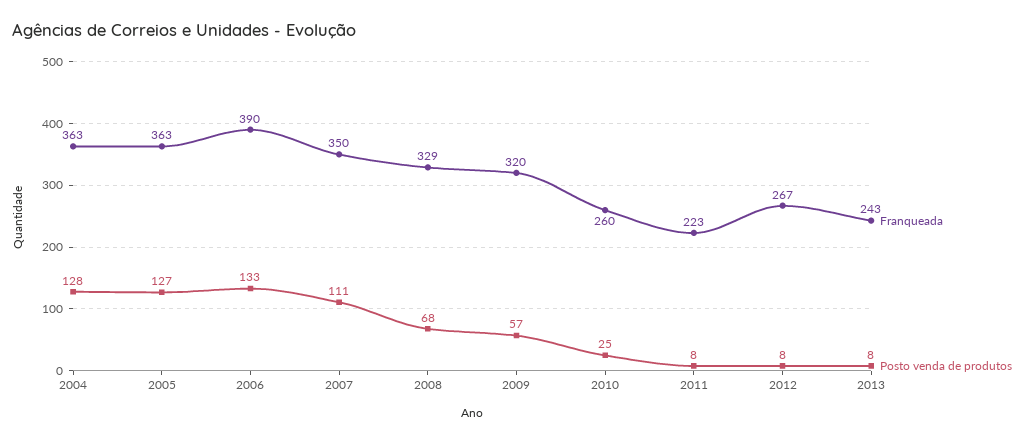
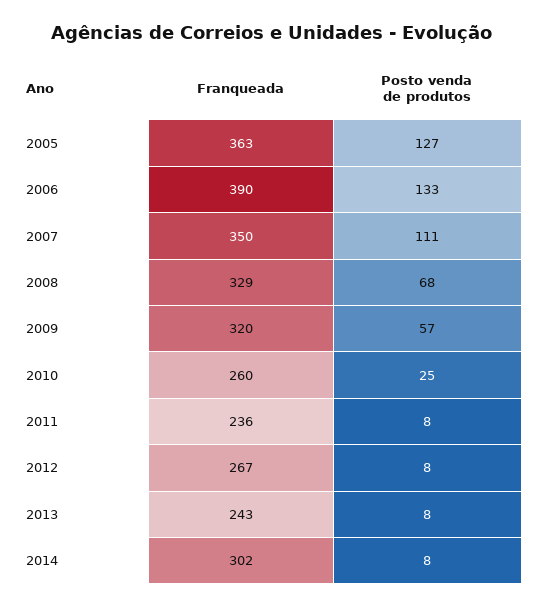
Franqueada, 2004: 363 -> none
Posto venda de produtos, 2004: 128 -> none
Franqueada, 2011: 223 -> 236
Franqueada, 2014: none -> 302
Posto venda de produtos, 2014: none -> 8

